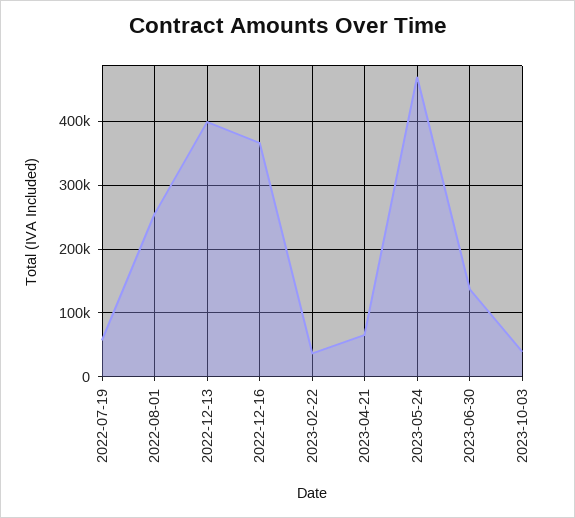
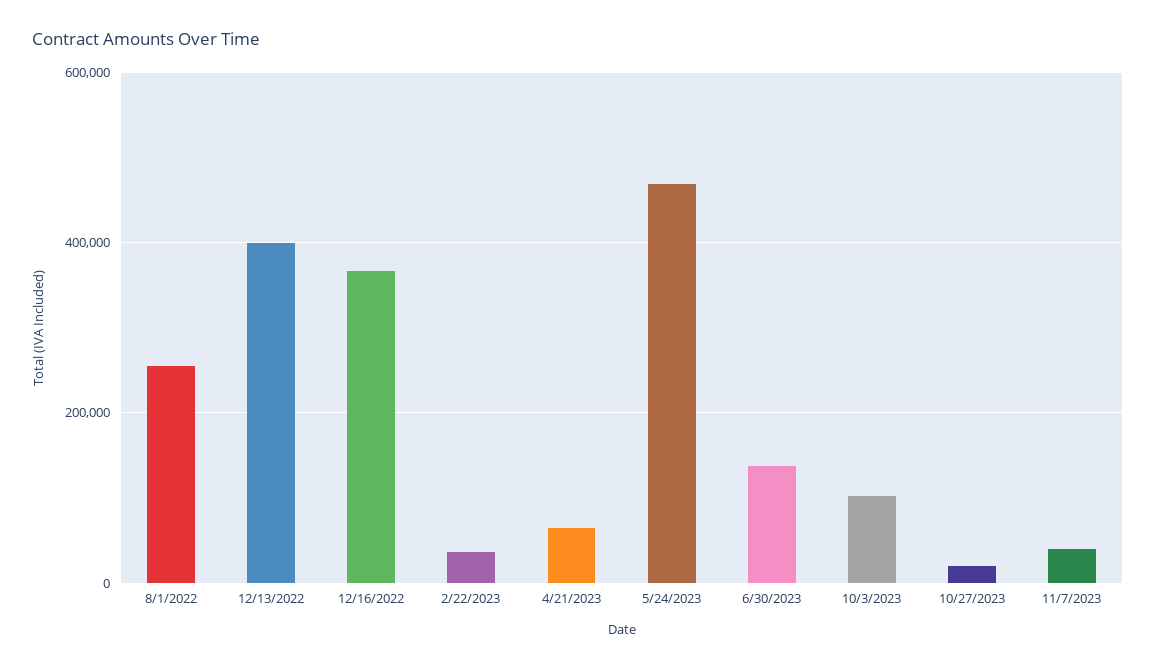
2022-07-19: 60000 -> none
2023-10-03: 40000 -> 100000
10/27/2023: none -> 20000
11/7/2023: none -> 40000

